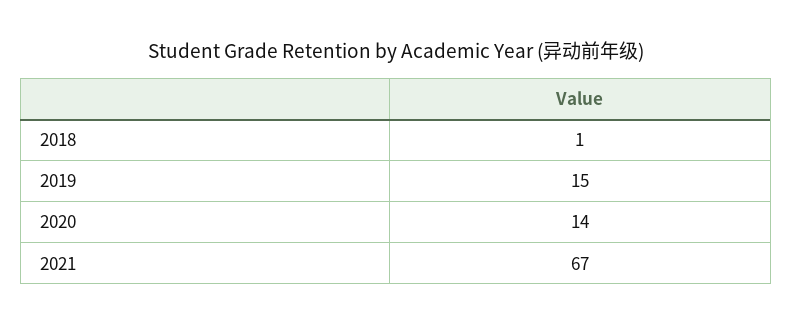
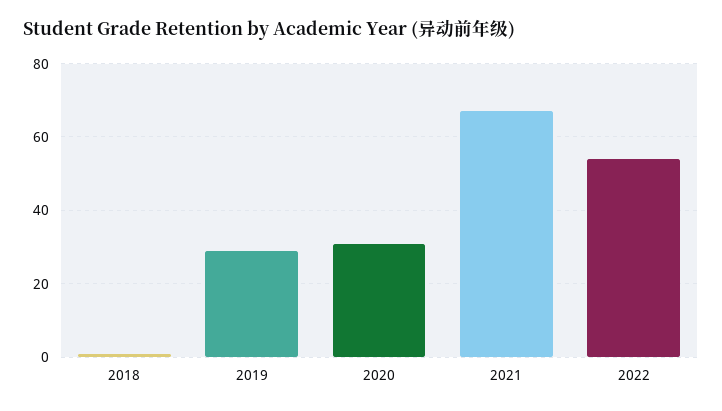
2019: 15 -> 30
2020: 14 -> 30
2022: none -> 55

